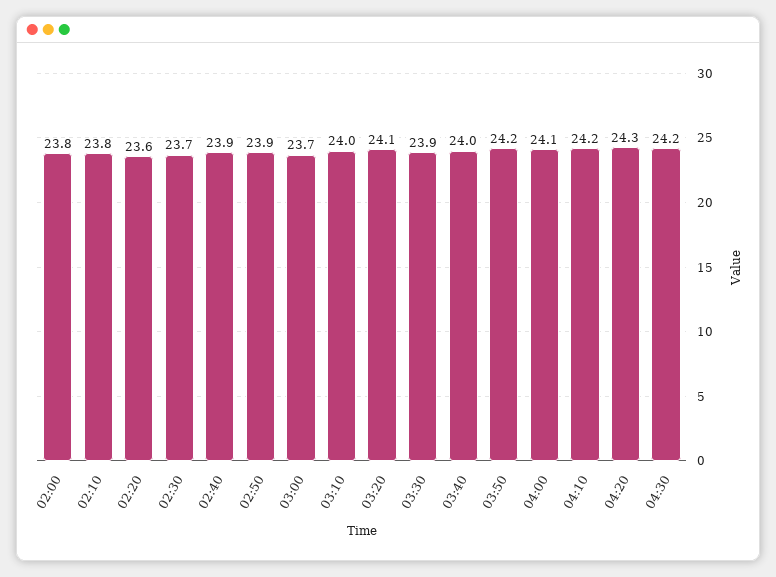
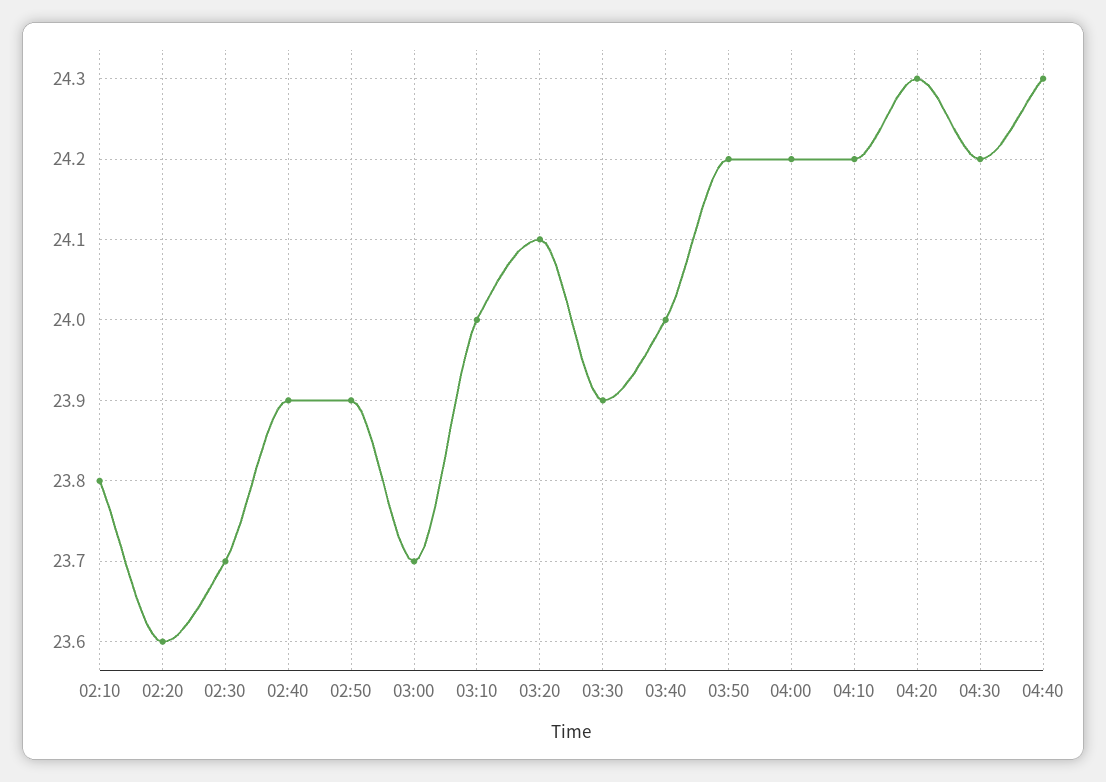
02:00: 23.8 -> none
04:00: 24.1 -> 24.2
04:40: none -> 24.3

